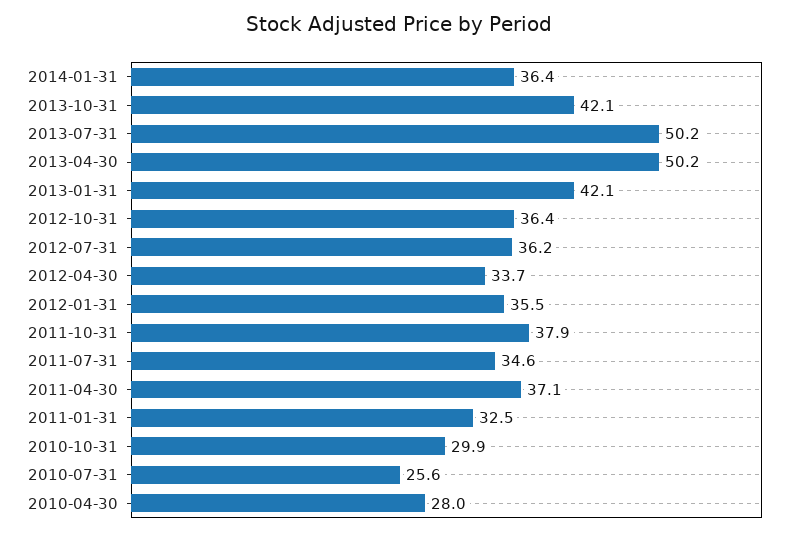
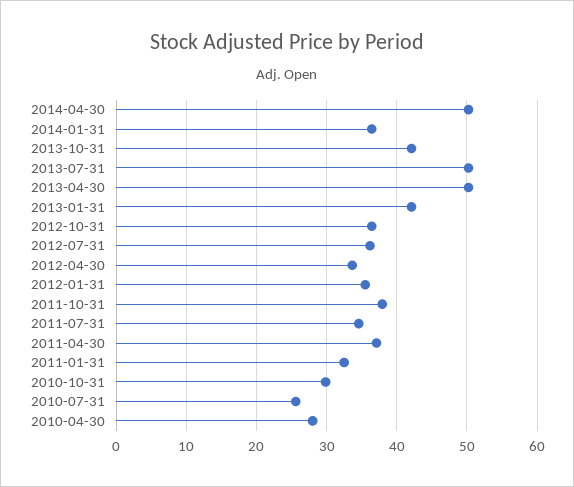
2014-04-30: none -> 50

